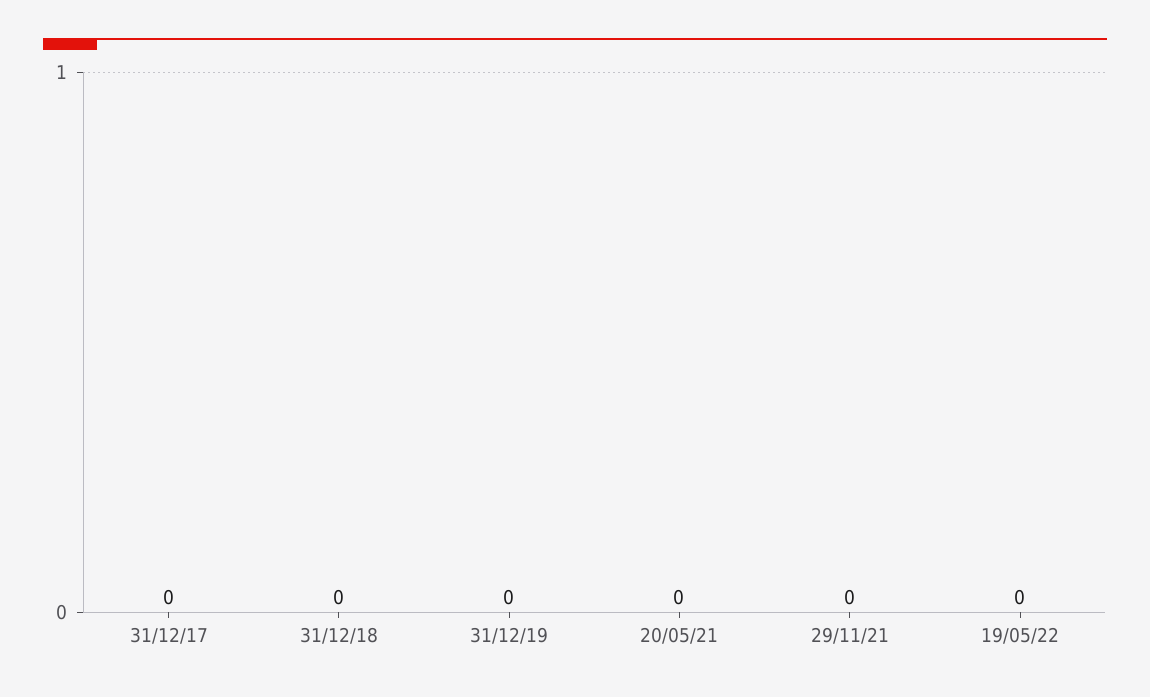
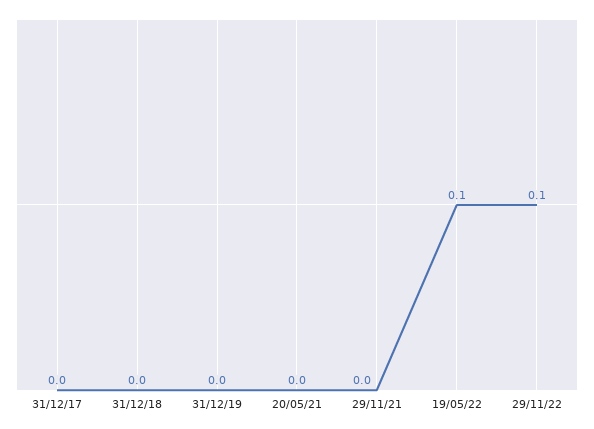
19/05/22: 0 -> 0.1
29/11/22: none -> 0.1

